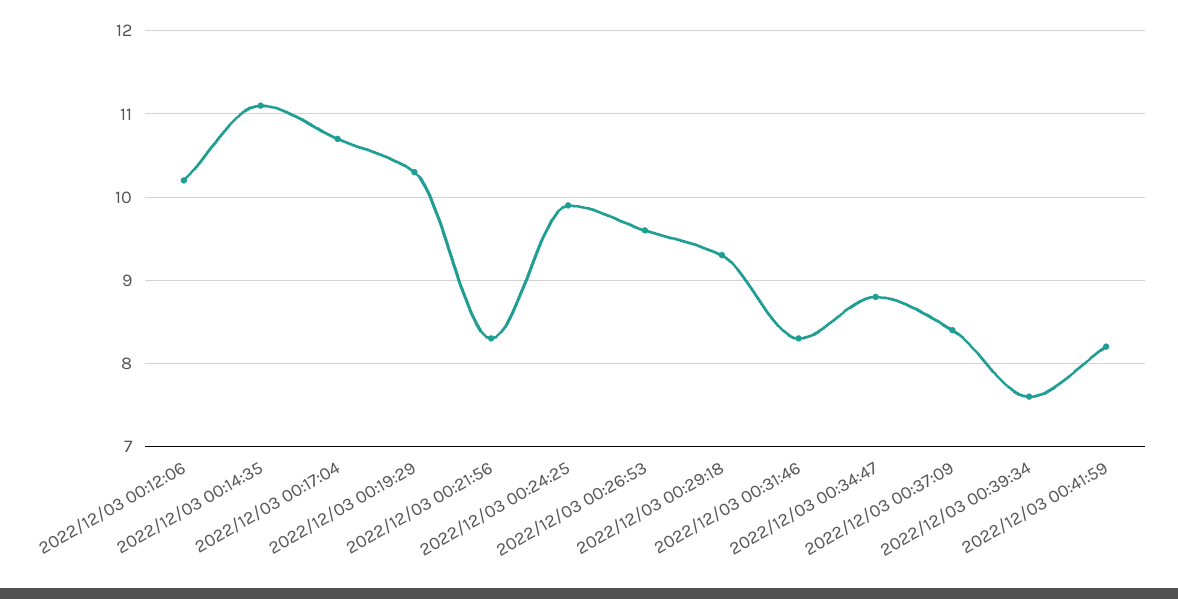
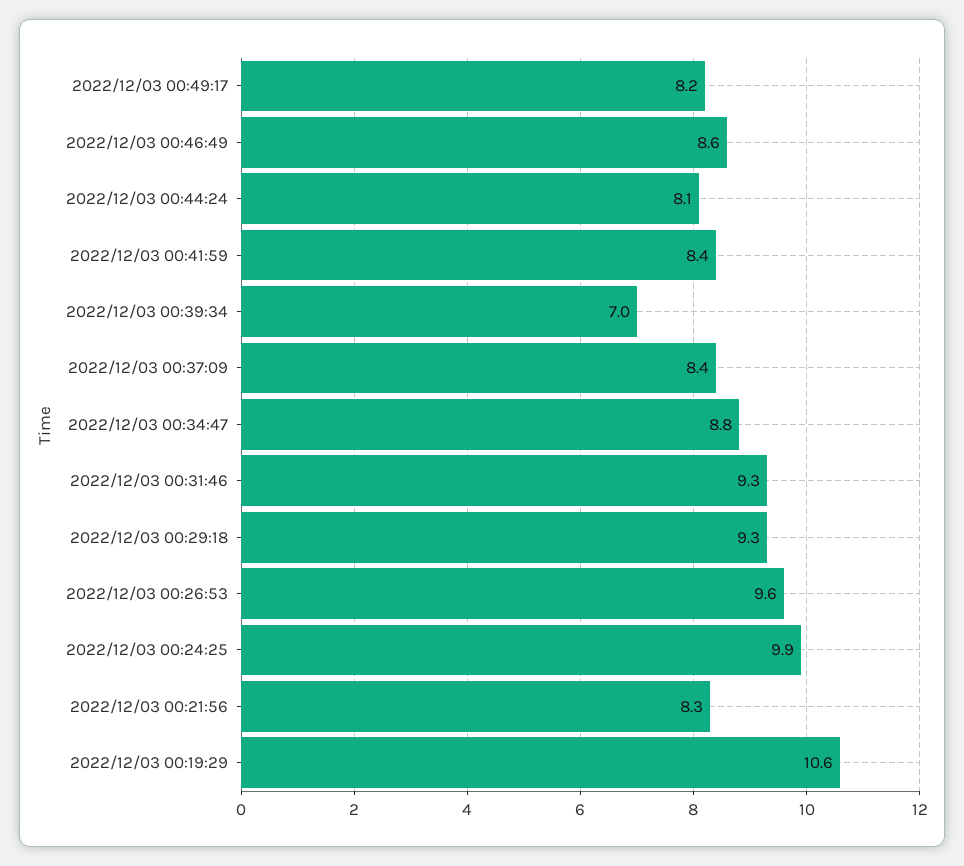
2022/12/03 00:12:06: 10.2 -> none
2022/12/03 00:14:35: 11.1 -> none
2022/12/03 00:17:04: 10.7 -> none
2022/12/03 00:19:29: 10.3 -> 10.6
2022/12/03 00:31:46: 8.3 -> 9.3
2022/12/03 00:39:34: 7.6 -> 7
2022/12/03 00:41:59: 8.2 -> 8.4
2022/12/03 00:49:17: none -> 8.2
2022/12/03 00:46:49: none -> 8.6
2022/12/03 00:44:24: none -> 8.1

